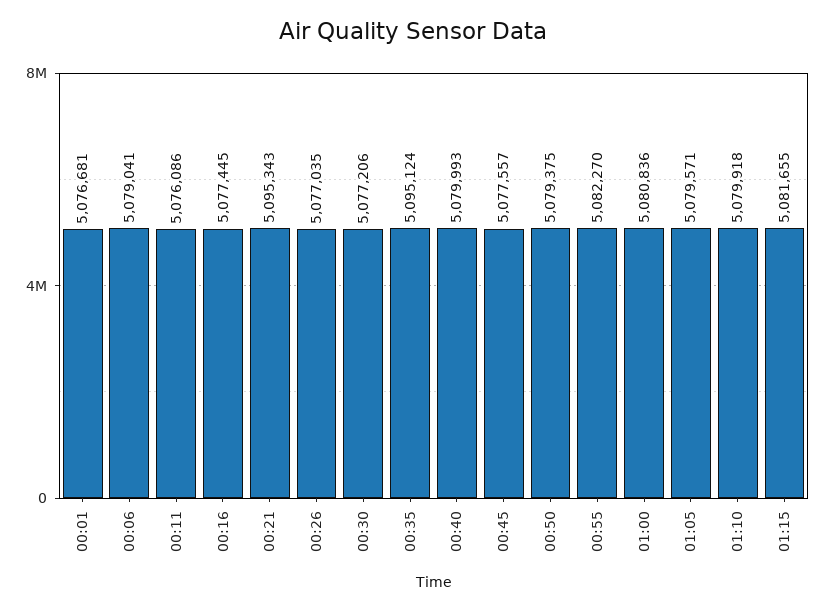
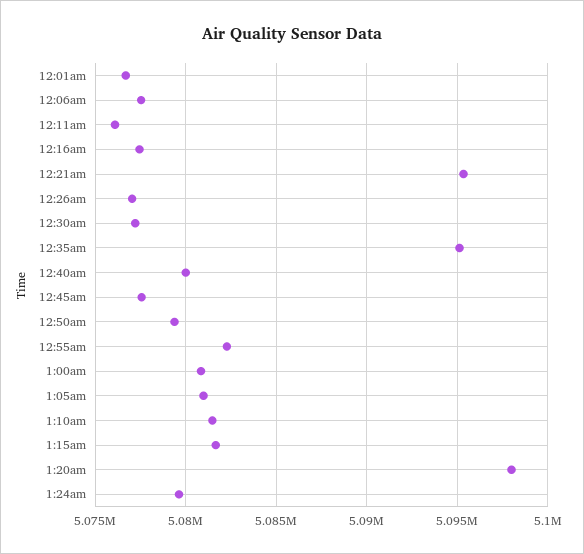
00:06: 5079041 -> 5077500
01:05: 5079571 -> 5081000
01:10: 5079918 -> 5081500
1:20am: none -> 5098000
1:24am: none -> 5079500

